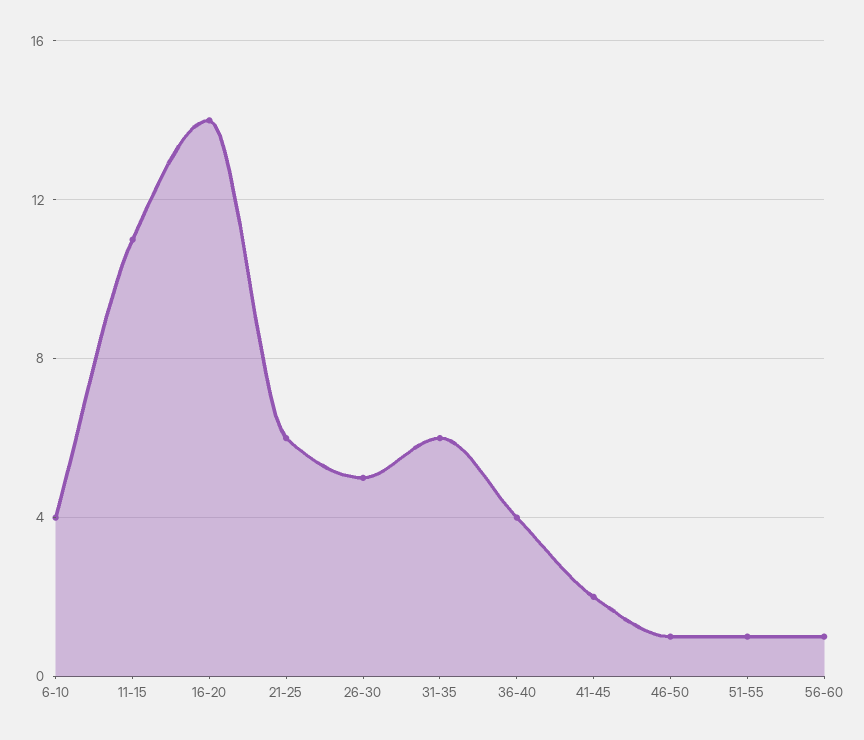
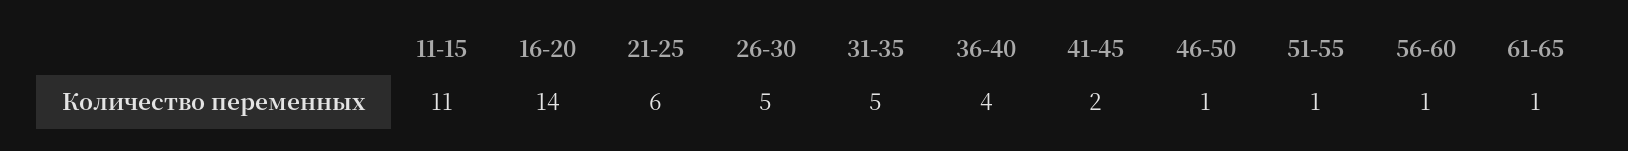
6-10: 4 -> none
31-35: 6 -> 5
61-65: none -> 1

